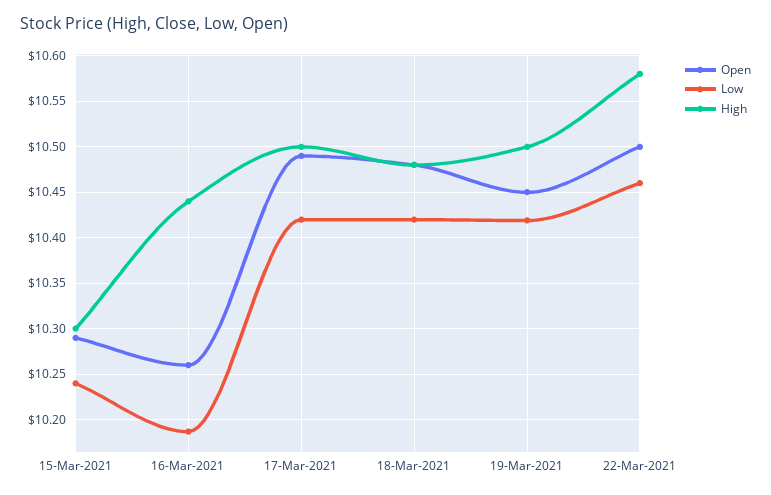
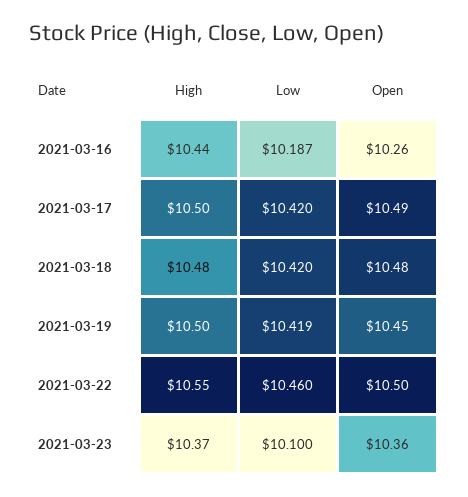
Open, 15-Mar-2021: 10.29 -> none
Low, 15-Mar-2021: 10.24 -> none
High, 15-Mar-2021: 10.3 -> none
High, 22-Mar-2021: 10.58 -> 10.55
High, 2021-03-23: none -> 10.37
Low, 2021-03-23: none -> 10.1
Open, 2021-03-23: none -> 10.36

